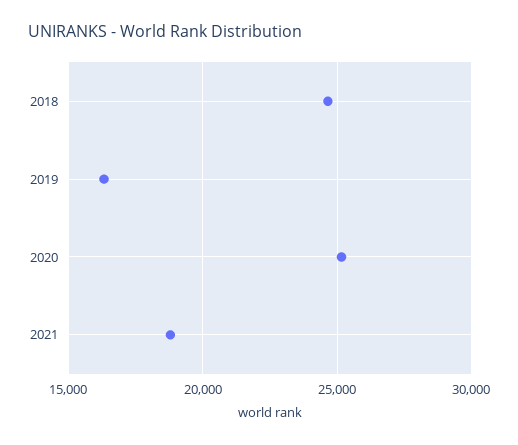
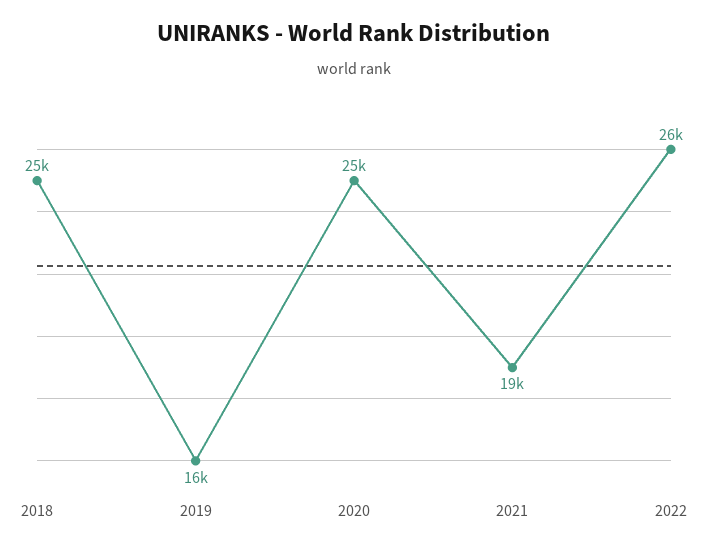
2022: none -> 26000

